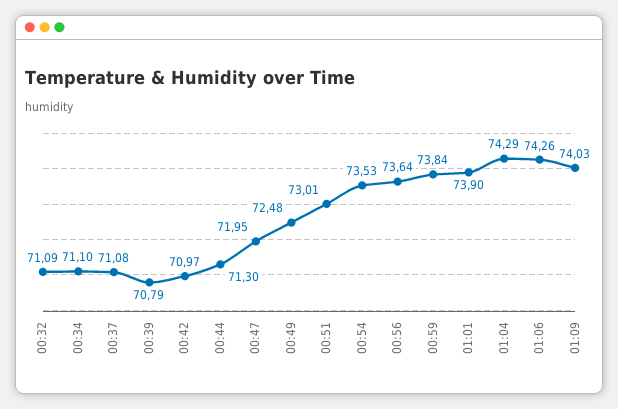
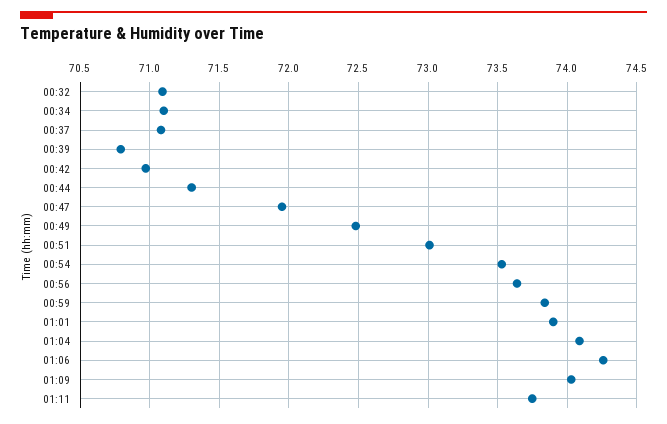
01:04: 74.29 -> 74.1
01:11: none -> 73.75

